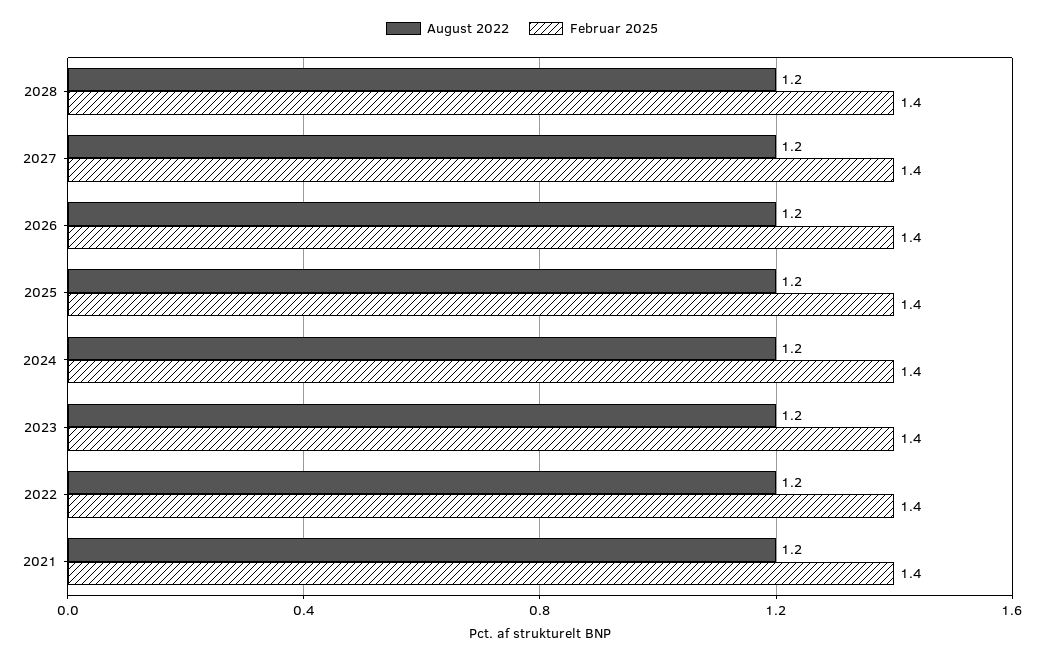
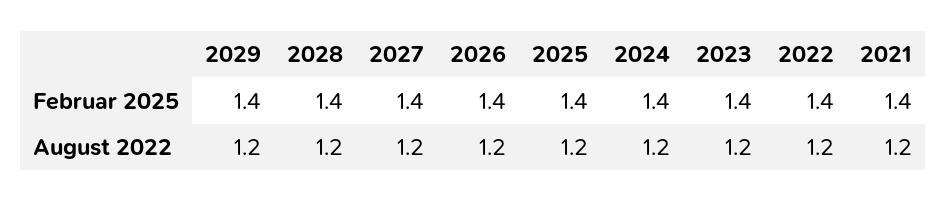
Februar 2025, 2029: none -> 1.4
August 2022, 2029: none -> 1.2

